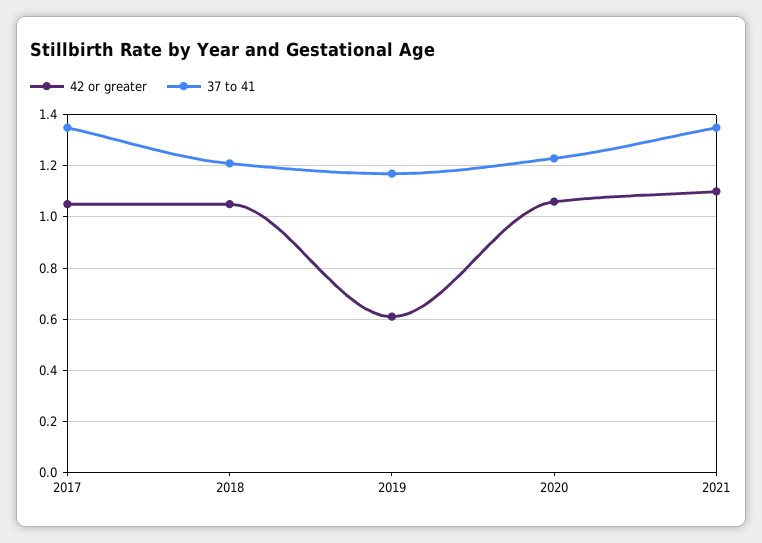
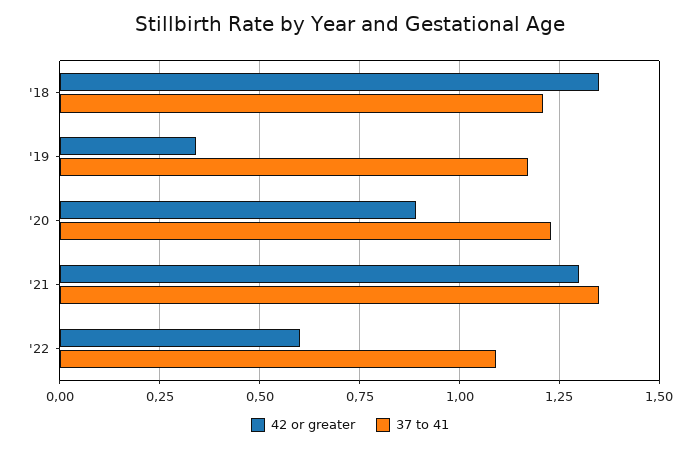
42 or greater, 2017: 1.05 -> none
37 to 41, 2017: 1.35 -> none
42 or greater, 2018: 1.05 -> 1.35
42 or greater, 2019: 0.6 -> 0.35
42 or greater, 2020: 1.05 -> 0.9
42 or greater, 2021: 1.1 -> 1.3
42 or greater, '22: none -> 0.6
37 to 41, '22: none -> 1.1

